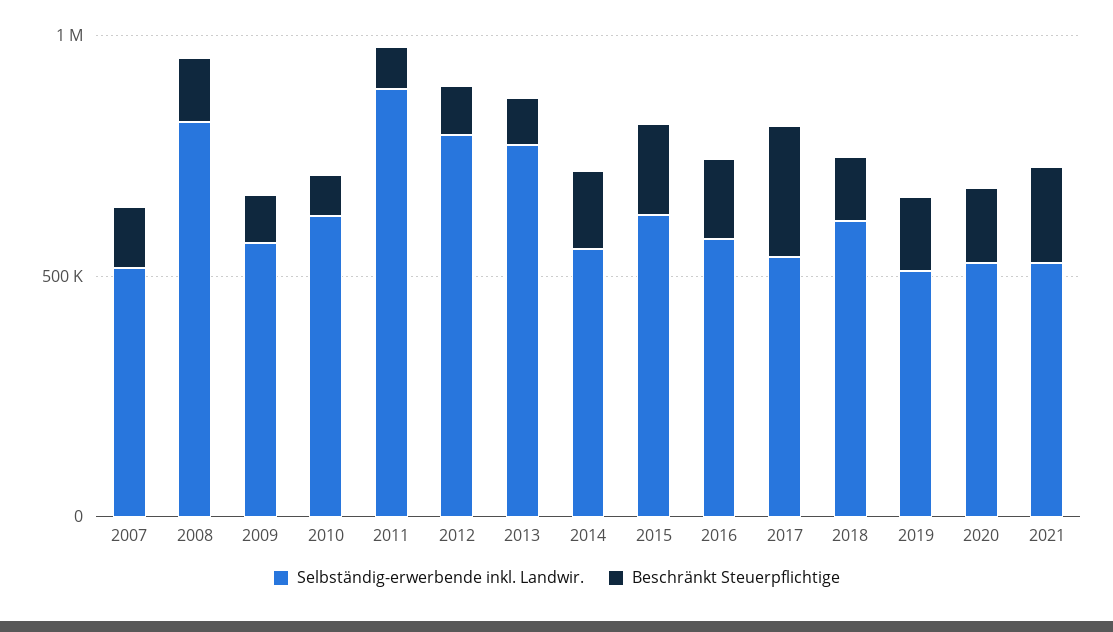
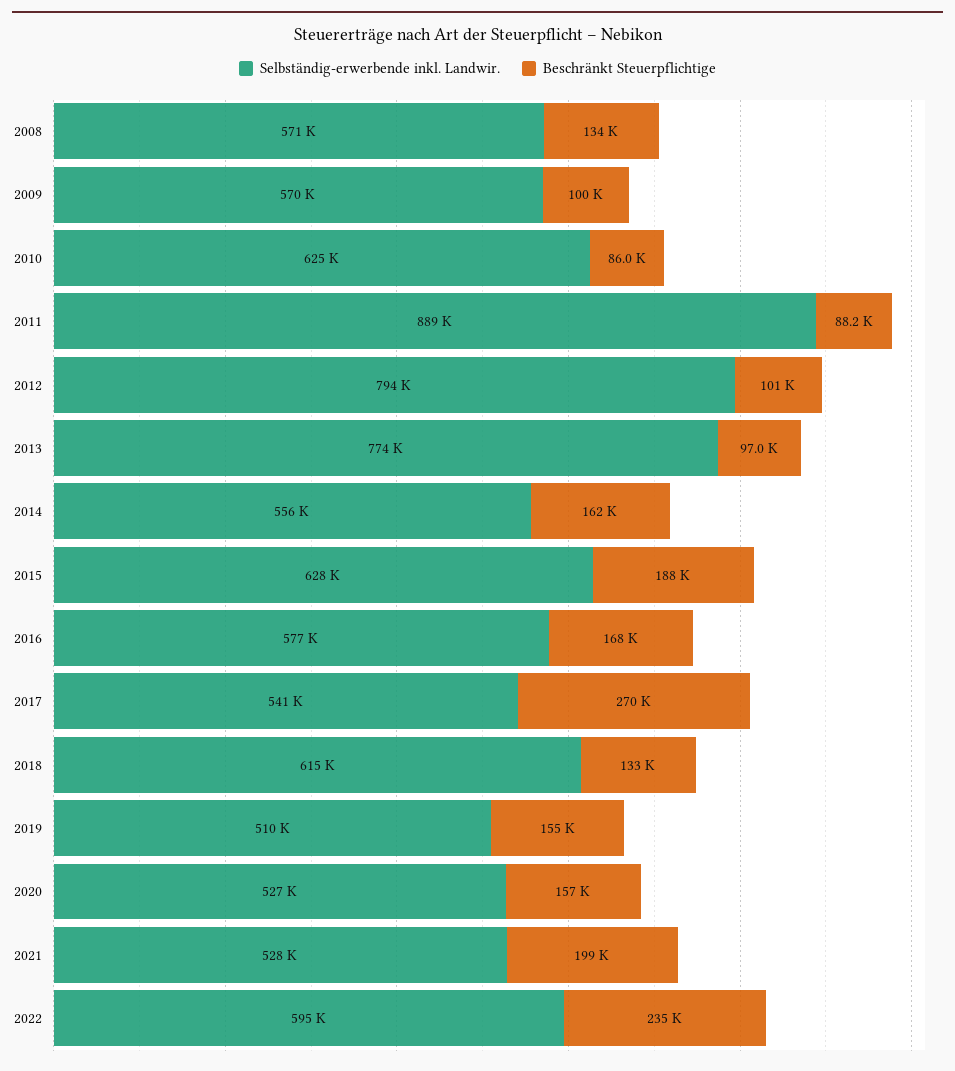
Selbständig-erwerbende inkl. Landwir., 2007: 500000 -> none
Beschränkt Steuerpflichtige, 2007: 100000 -> none
Selbständig-erwerbende inkl. Landwir., 2008: 800000 -> 571000
Selbständig-erwerbende inkl. Landwir., 2022: none -> 595000
Beschränkt Steuerpflichtige, 2022: none -> 235000

